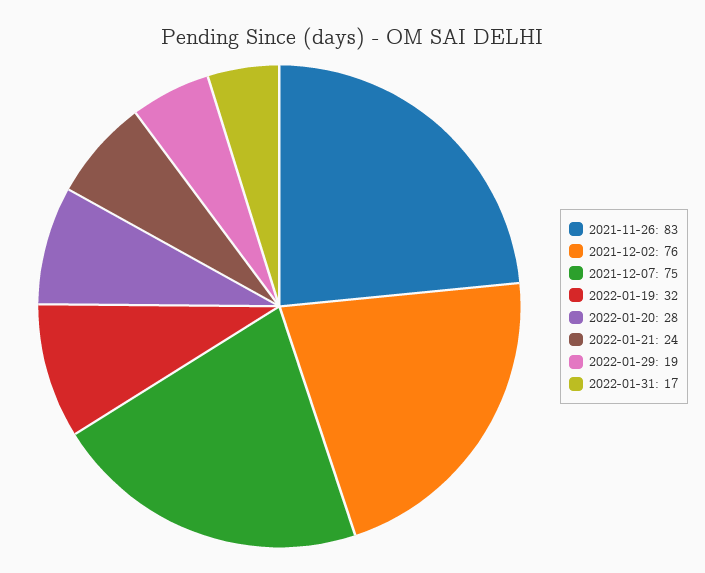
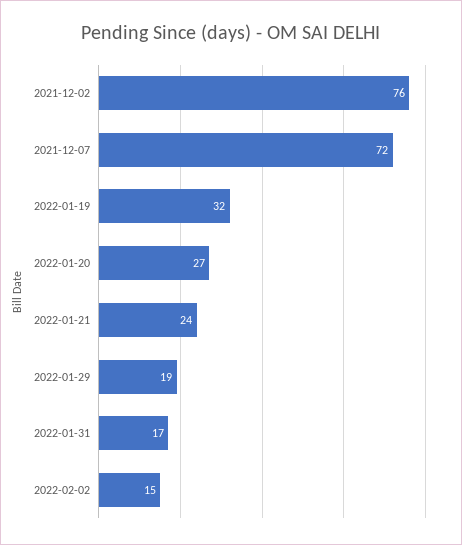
2021-11-26: 83 -> none
2021-12-07: 75 -> 72
2022-01-20: 28 -> 27
2022-02-02: none -> 15

